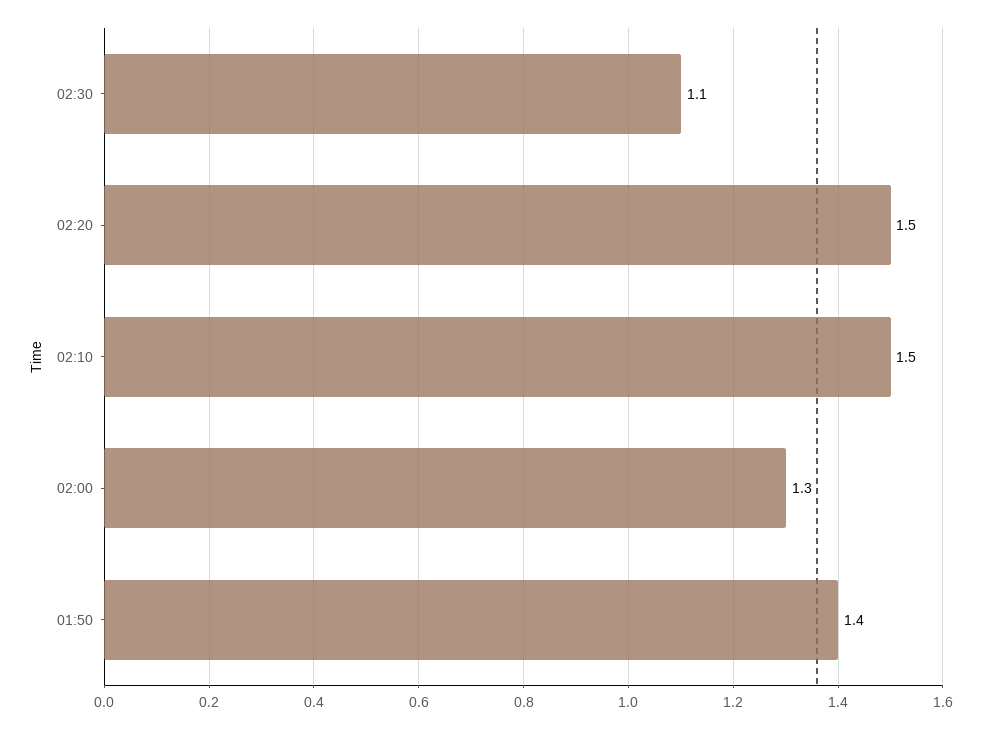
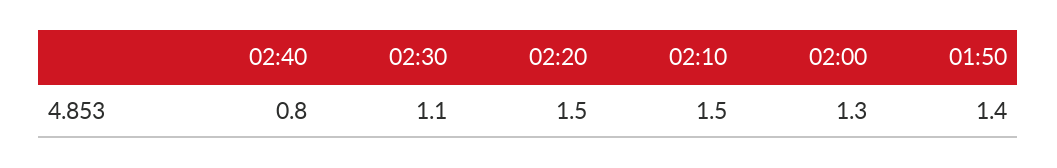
02:40: none -> 0.8

